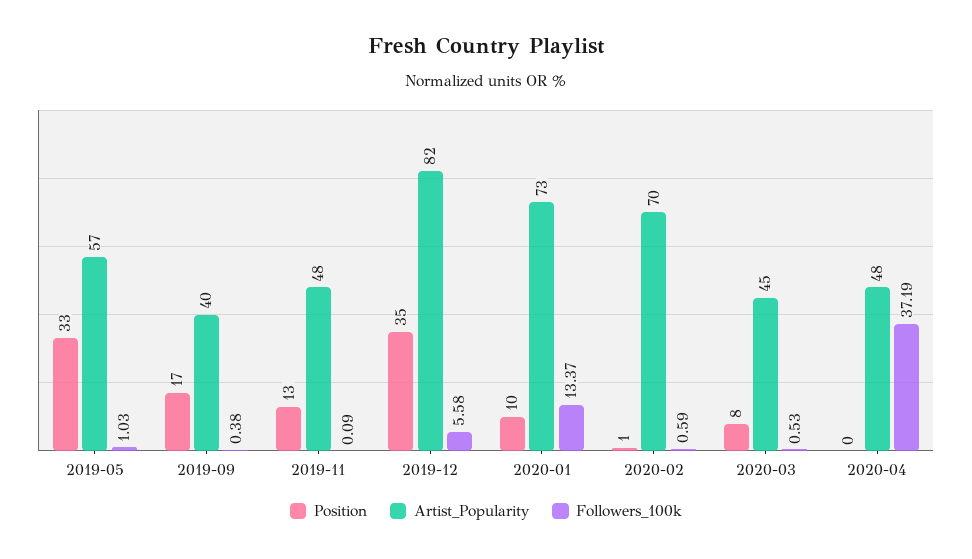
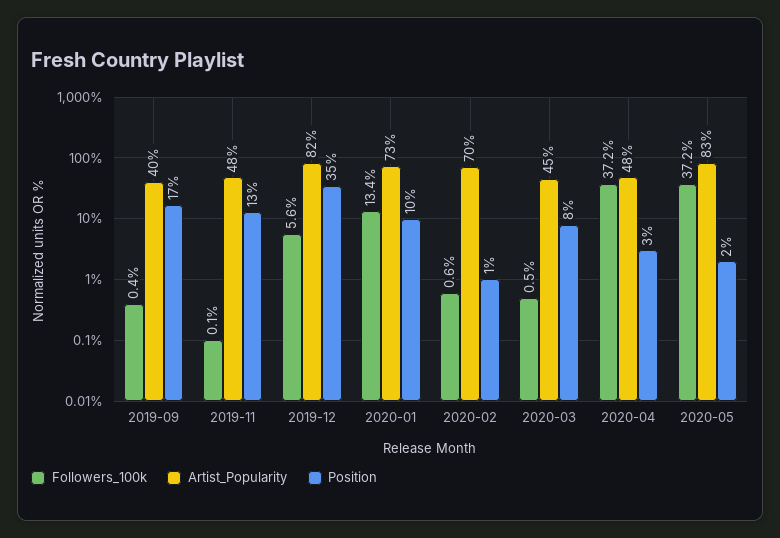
Position, 2019-05: 33 -> none
Artist_Popularity, 2019-05: 57 -> none
Followers_100k, 2019-05: 1.03 -> none
Position, 2020-04: 0 -> 3
Followers_100k, 2020-05: none -> 37.2
Artist_Popularity, 2020-05: none -> 83
Position, 2020-05: none -> 2

